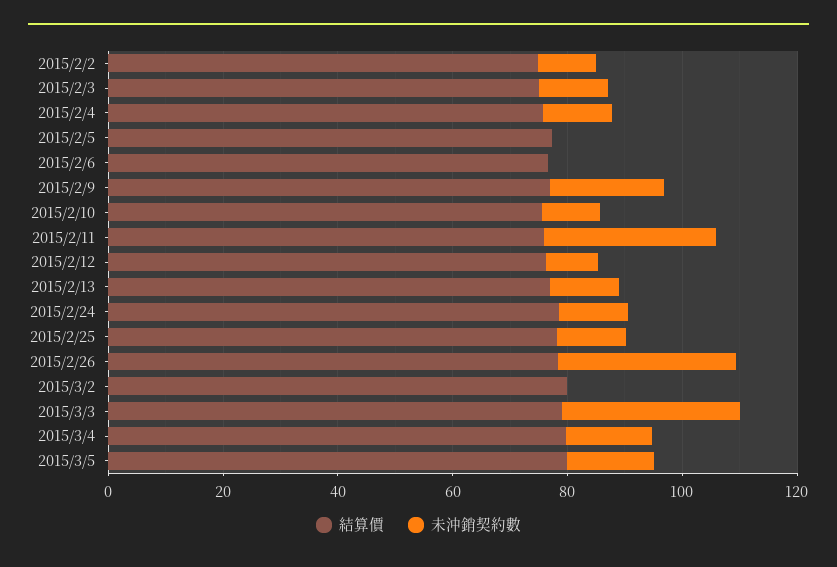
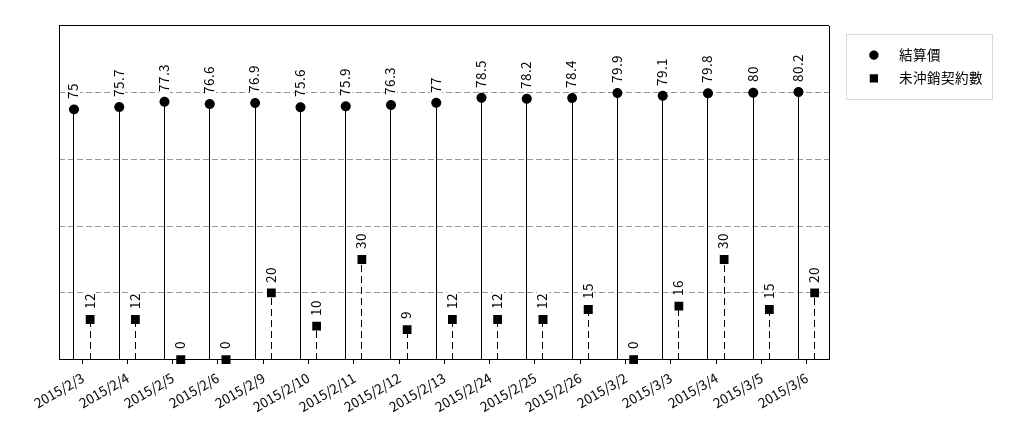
結算價, 2015/2/2: 75 -> none
未沖銷契約數, 2015/2/2: 10 -> none
未沖銷契約數, 2015/2/26: 30 -> 15
未沖銷契約數, 2015/3/3: 30 -> 16
未沖銷契約數, 2015/3/4: 15 -> 30
結算價, 2015/3/6: none -> 80.2
未沖銷契約數, 2015/3/6: none -> 20

